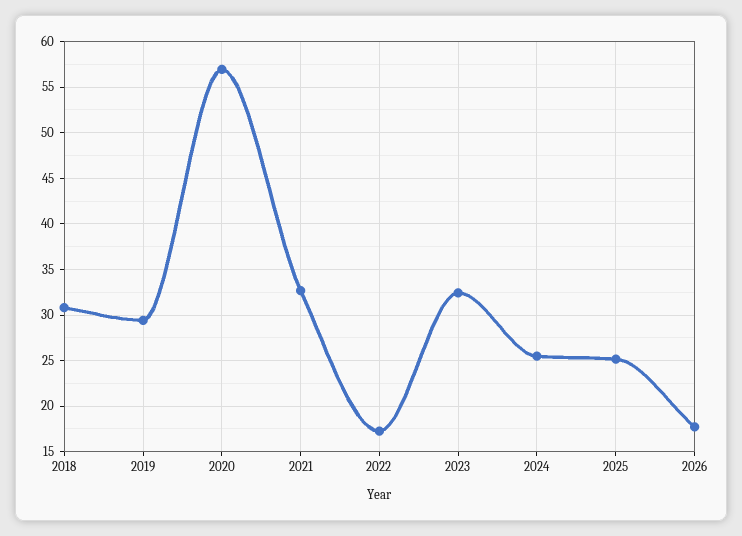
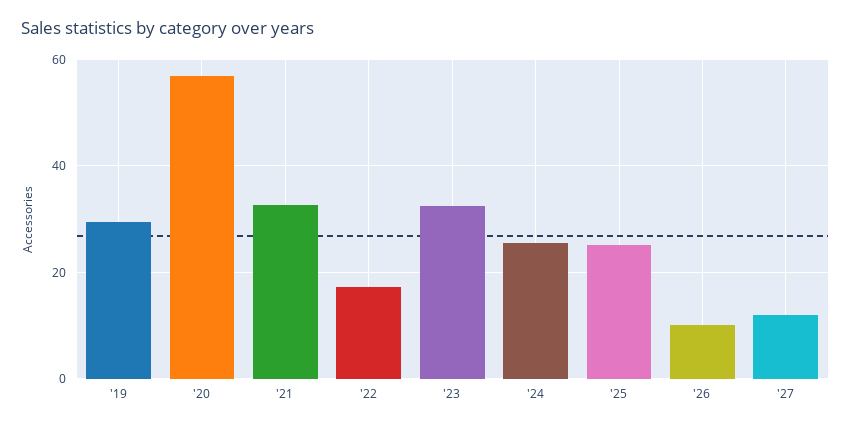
2018: 31 -> none
2026: 18 -> 10
'27: none -> 12

